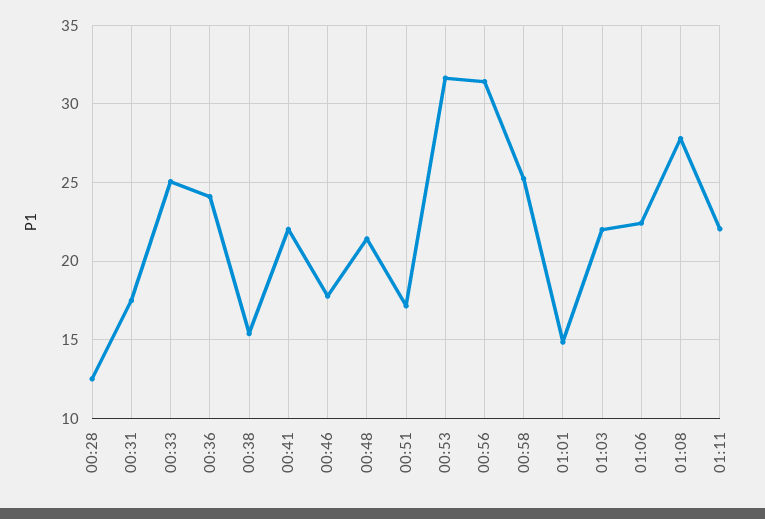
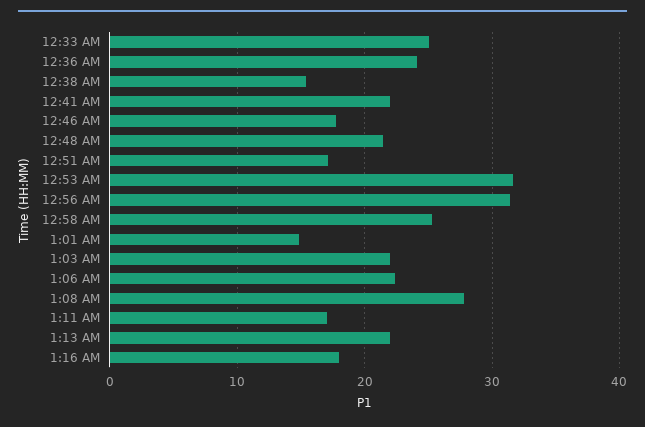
00:28: 12.5 -> none
00:31: 17.5 -> none
01:11: 22 -> 17
1:13 AM: none -> 22
1:16 AM: none -> 18

